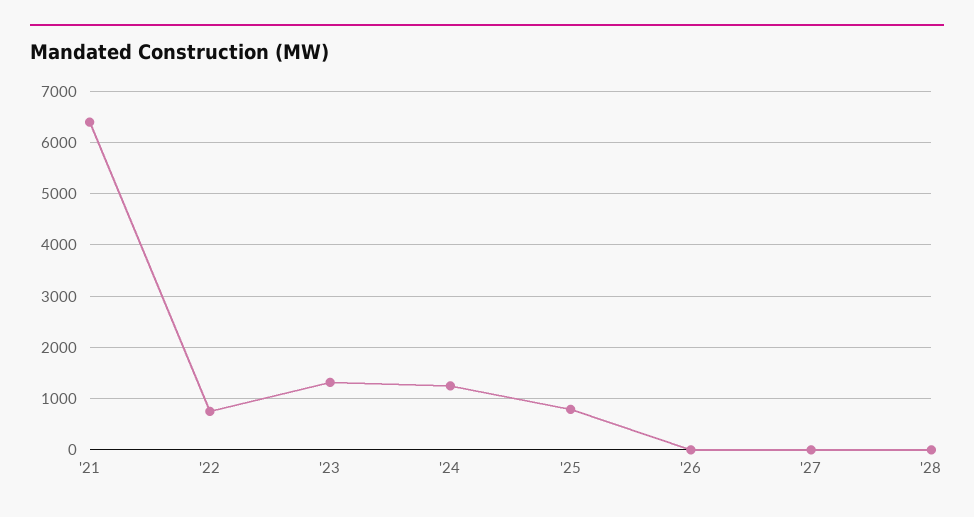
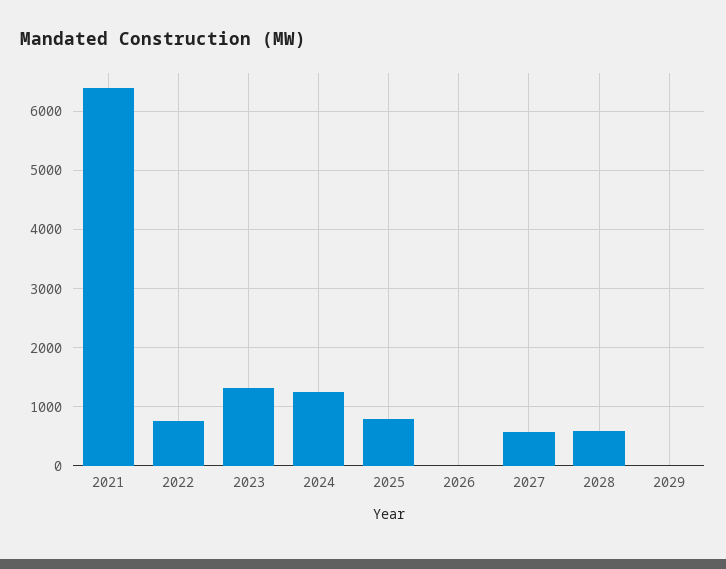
'27: 0 -> 600
'28: 0 -> 600
2029: none -> 0

